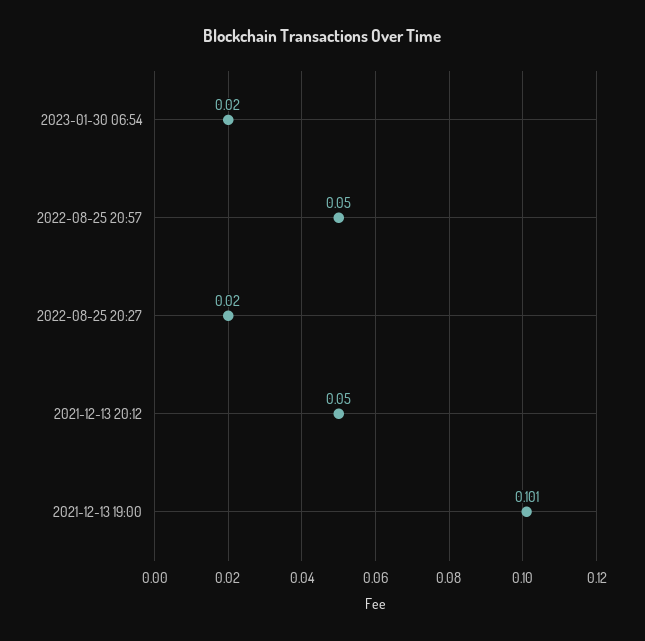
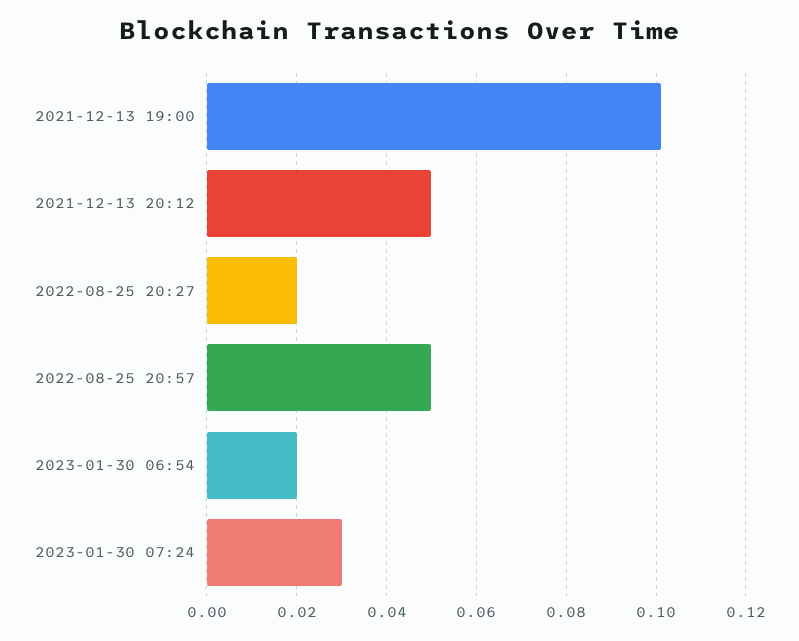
2023-01-30 07:24: none -> 0.03

